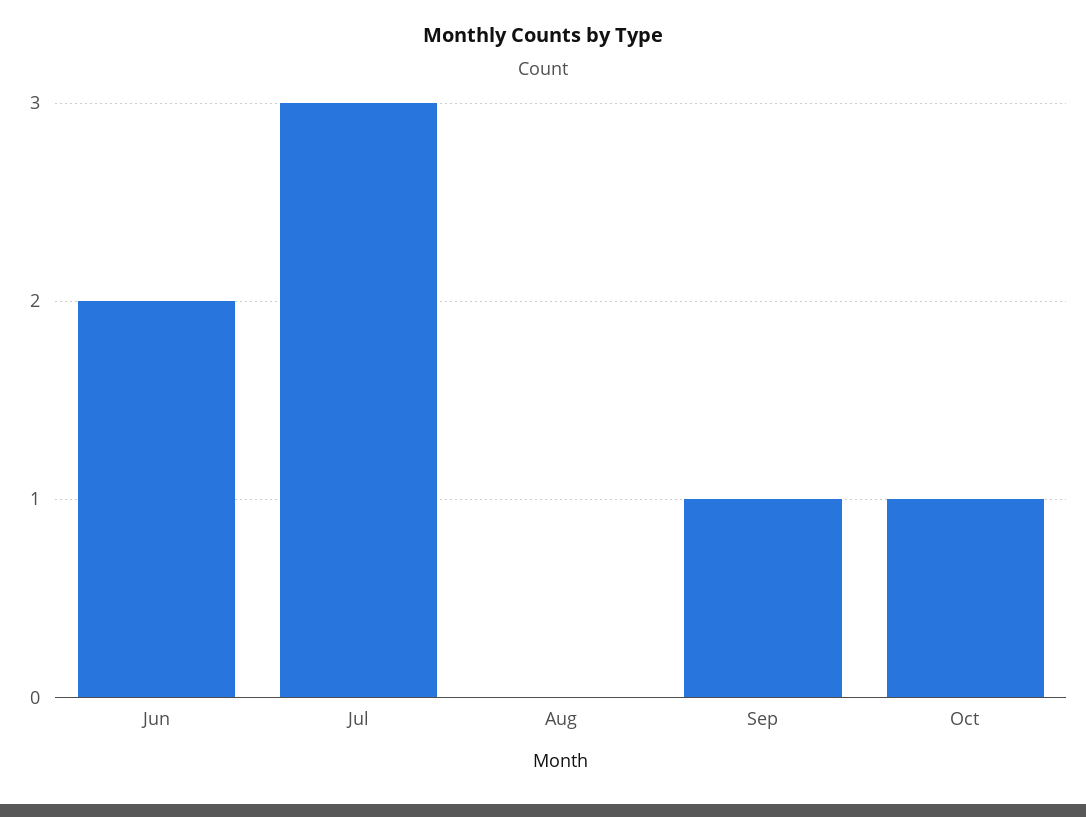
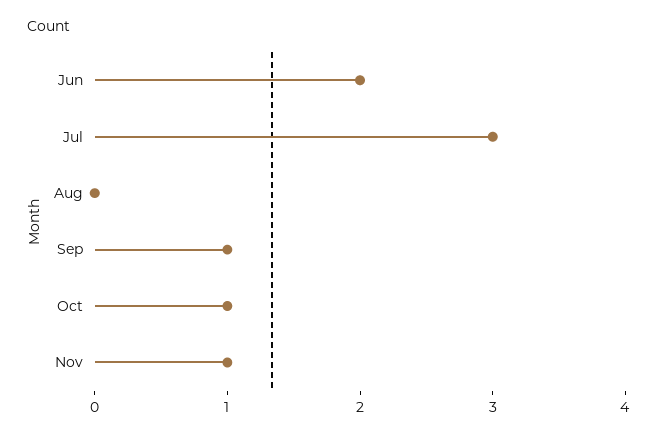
Nov: none -> 1

